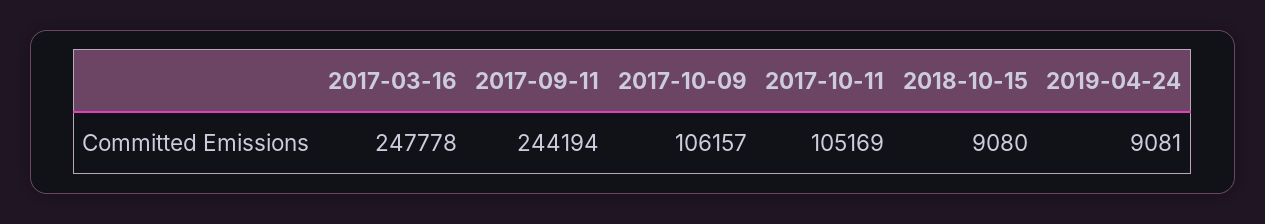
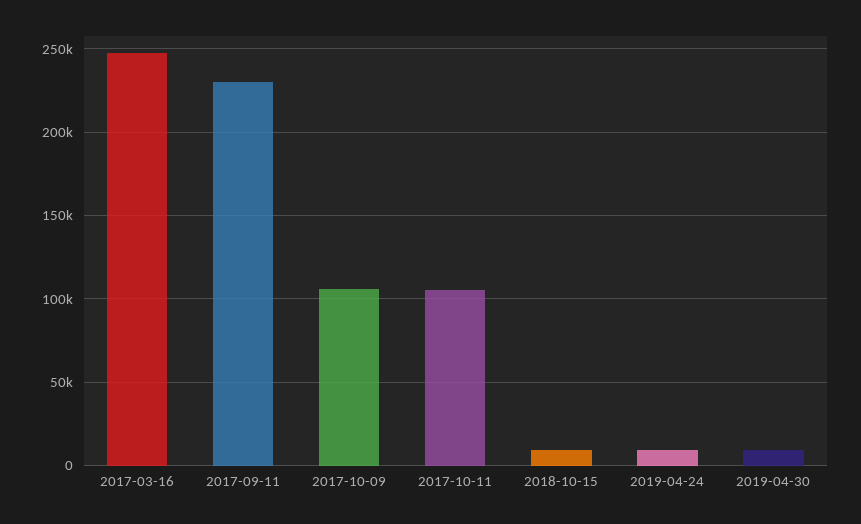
2017-09-11: 244194 -> 230000
2019-04-30: none -> 10000

